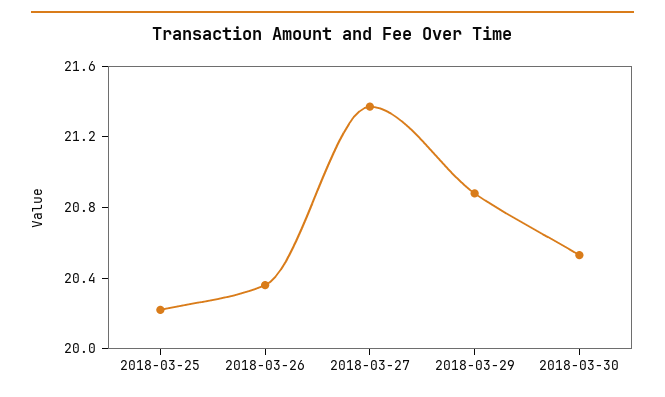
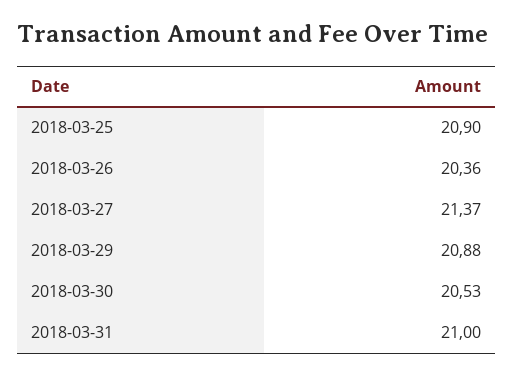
2018-03-25: 20.2 -> 20.9
2018-03-31: none -> 21

